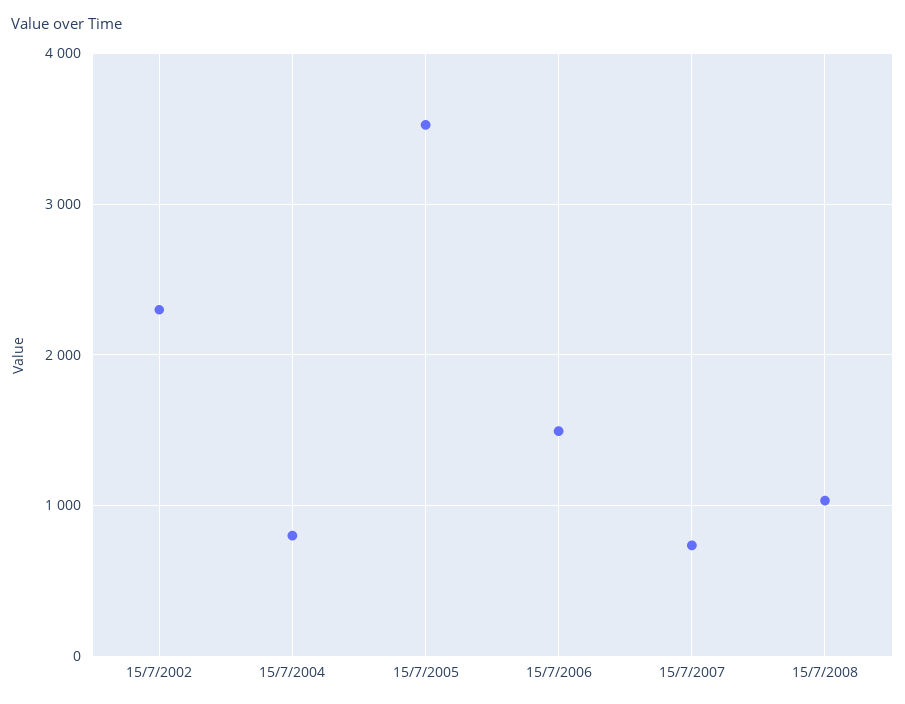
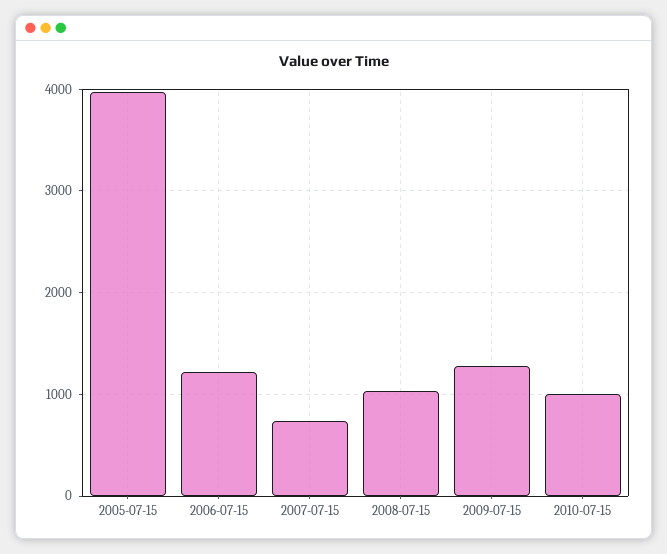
15/7/2002: 2300 -> none
15/7/2004: 800 -> none
15/7/2005: 3500 -> 4000
15/7/2006: 1500 -> 1200
2009-07-15: none -> 1300
2010-07-15: none -> 1000

